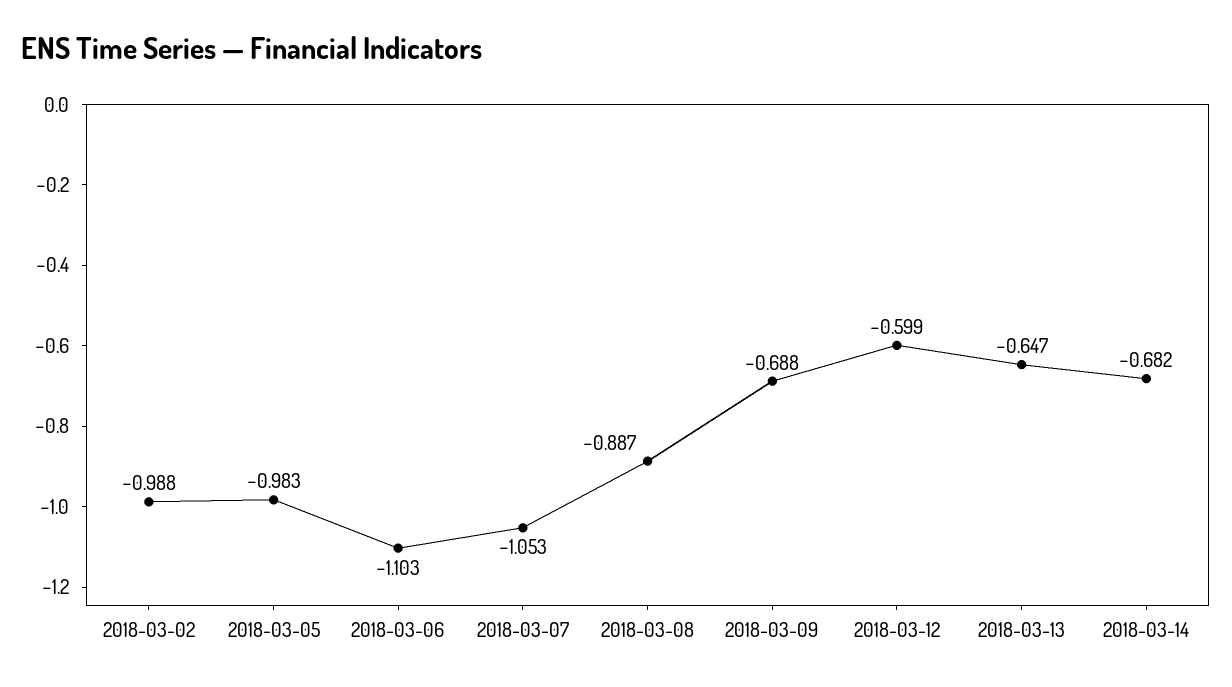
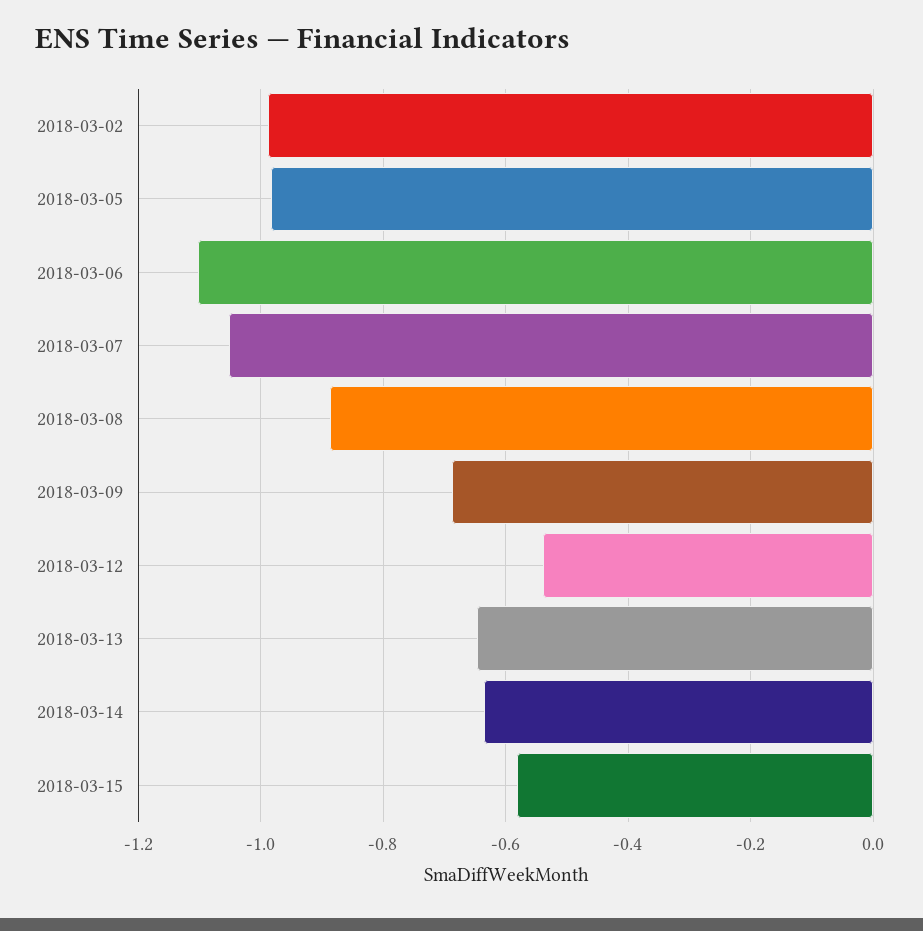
2018-03-12: -0.599 -> -0.54
2018-03-14: -0.682 -> -0.64
2018-03-15: none -> -0.58

